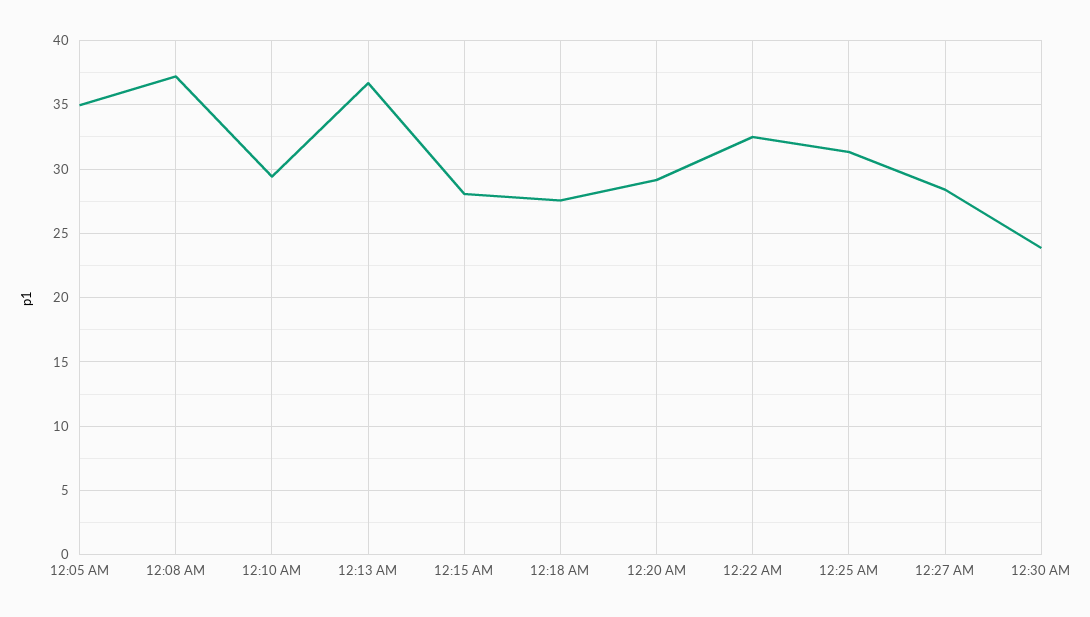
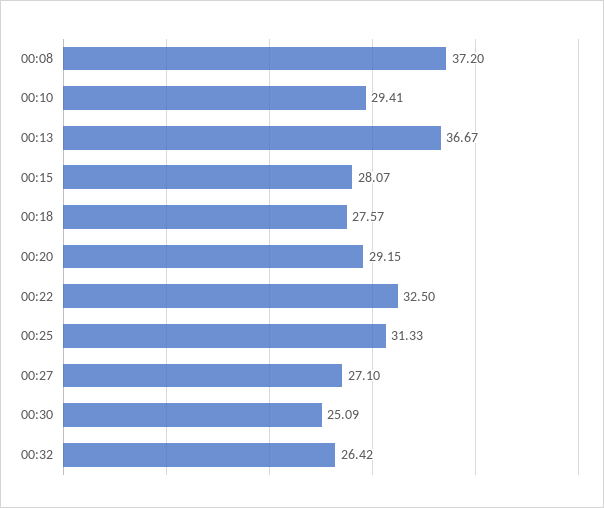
12:05 AM: 35 -> none
12:27 AM: 28.5 -> 27.1
12:30 AM: 24 -> 25.09
00:32: none -> 26.42

